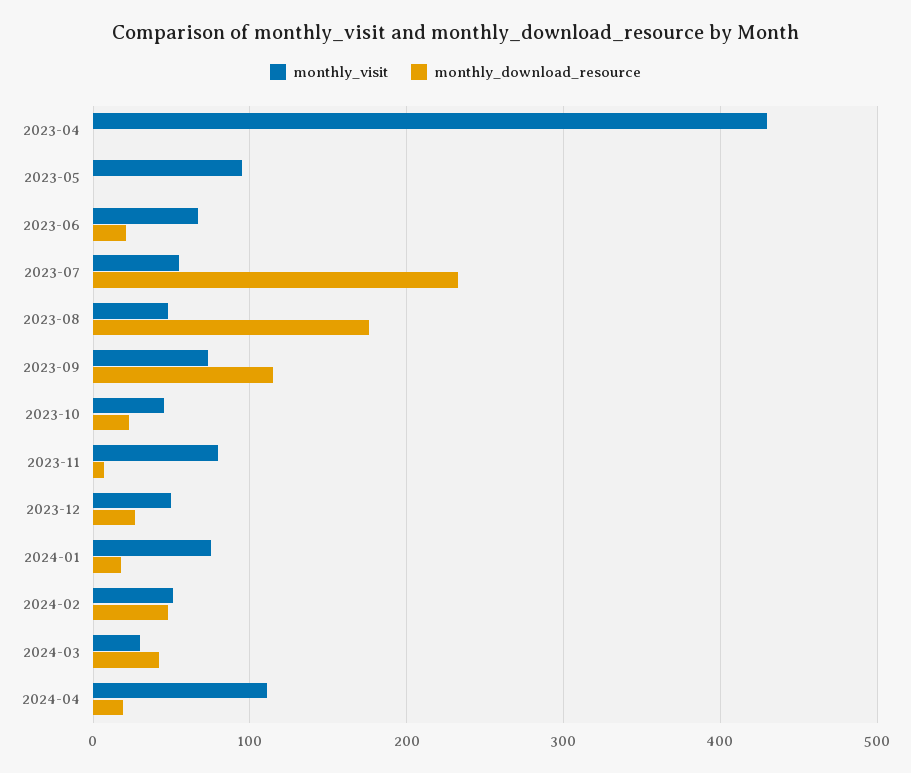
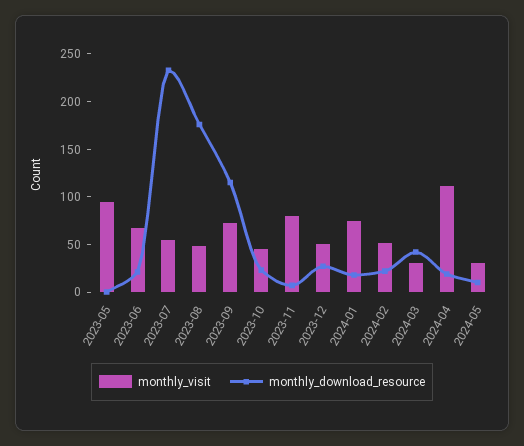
monthly_visit, 2023-04: 430 -> none
monthly_download_resource, 2023-04: 0 -> none
monthly_download_resource, 2024-02: 50 -> 20
monthly_visit, 2024-05: none -> 30
monthly_download_resource, 2024-05: none -> 10

